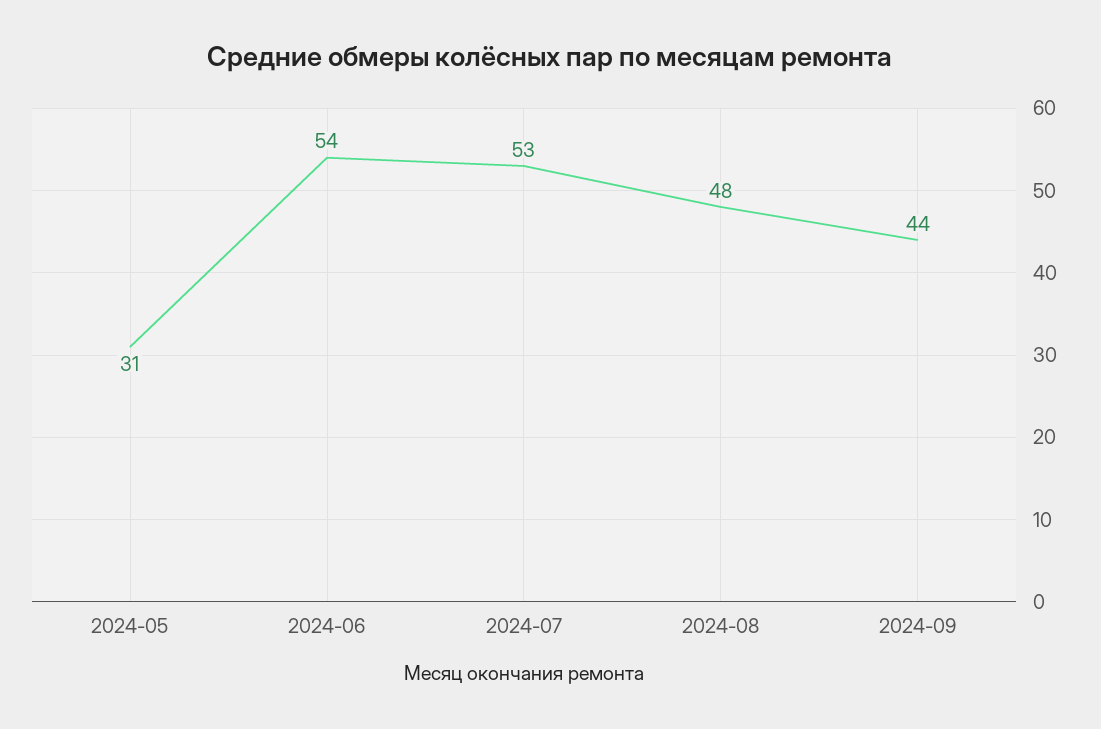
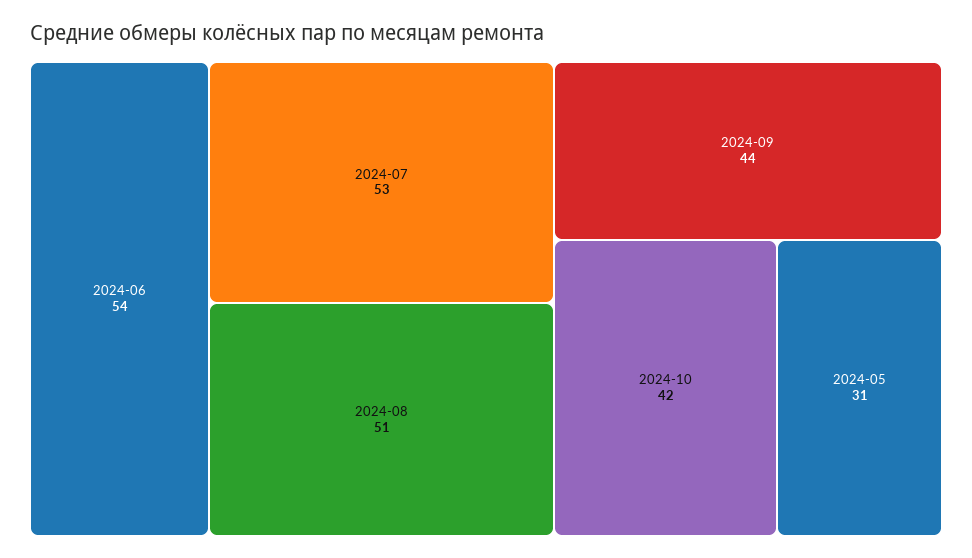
2024-08: 48 -> 51
2024-10: none -> 42

